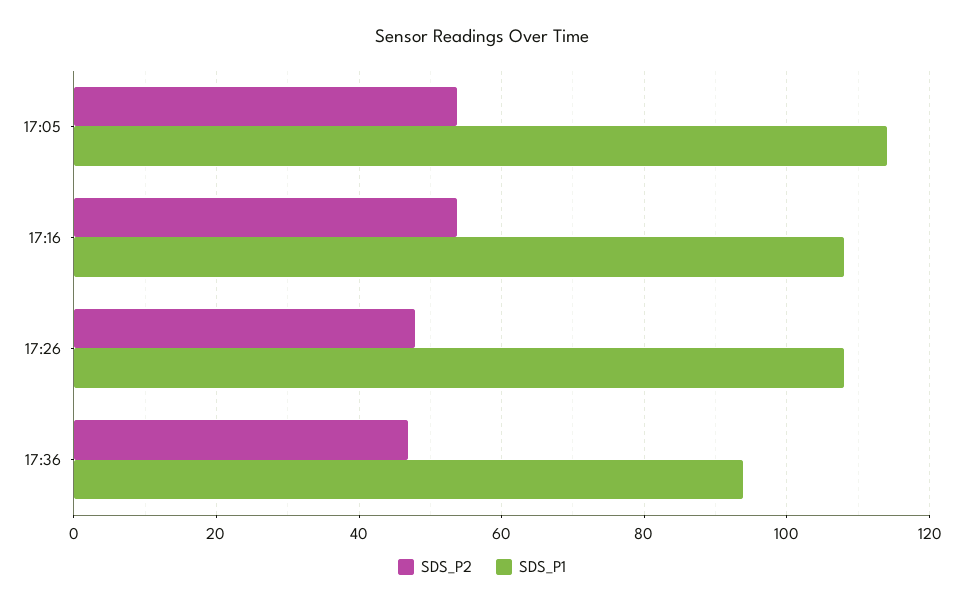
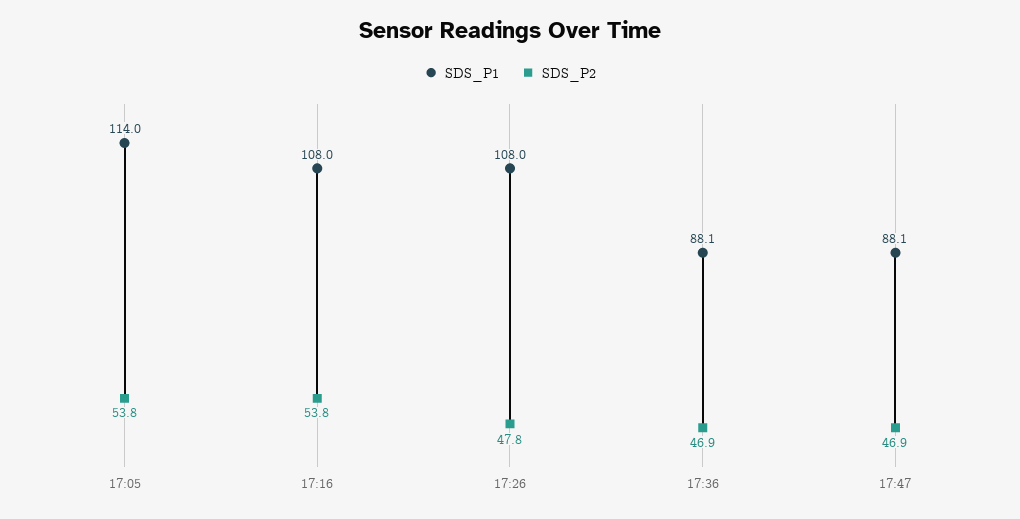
SDS_P1, 17:36: 94 -> 88.1
SDS_P1, 17:47: none -> 88.1
SDS_P2, 17:47: none -> 46.9

